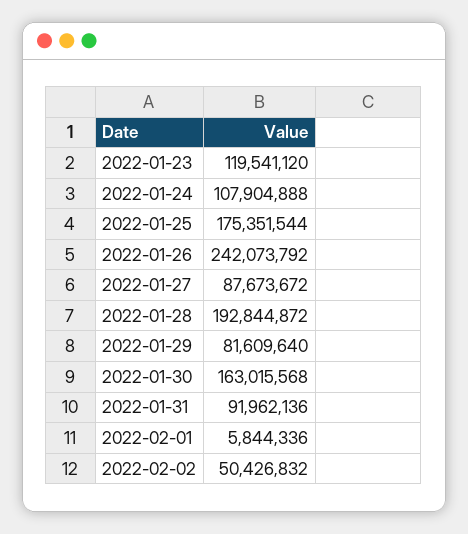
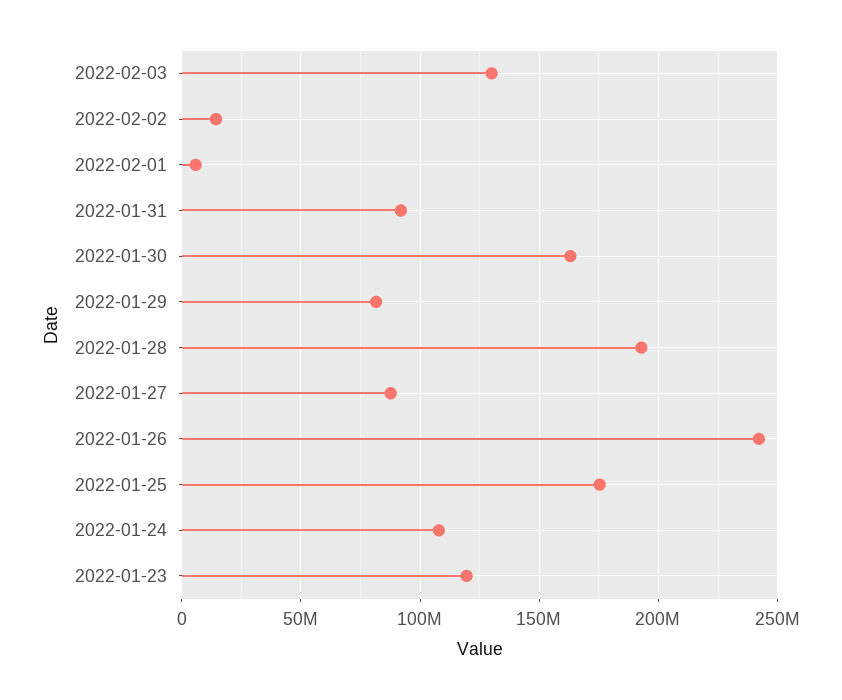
2022-02-02: 50426832 -> 15000000
2022-02-03: none -> 130000000

